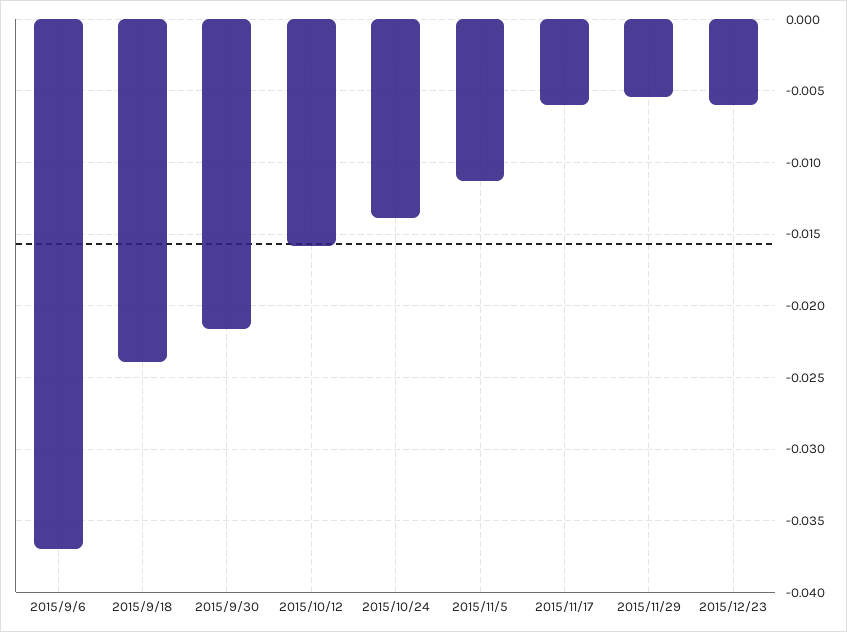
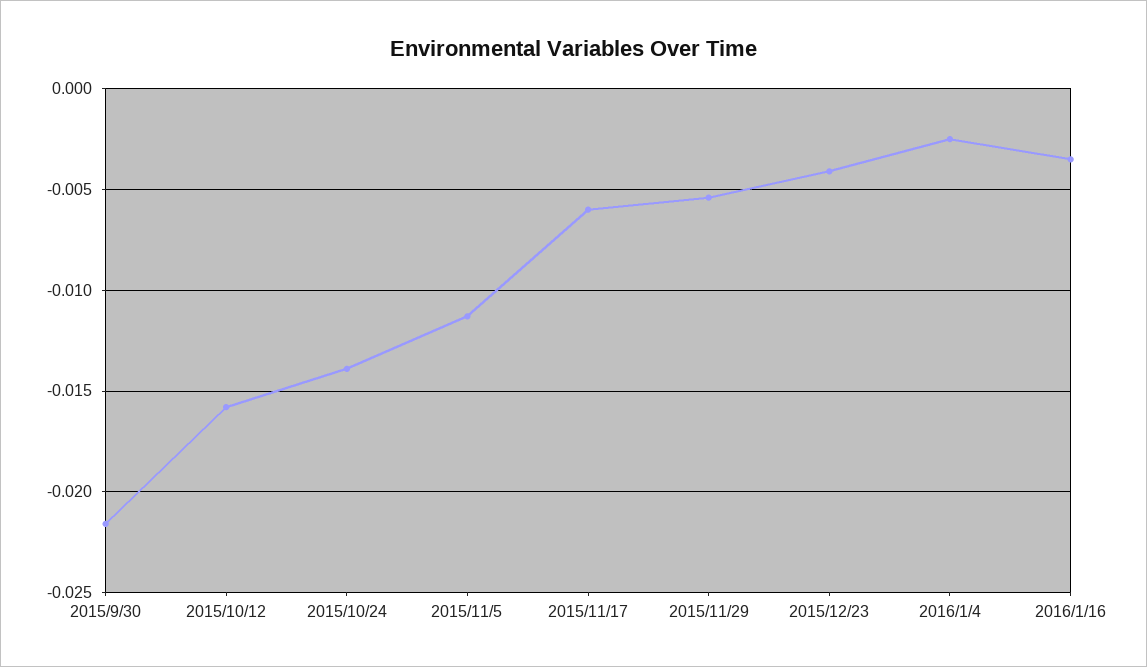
2015/9/6: -0.037 -> none
2015/9/18: -0.024 -> none
2015/12/23: -0.006 -> -0.004
2016/1/4: none -> -0.0025
2016/1/16: none -> -0.0035

